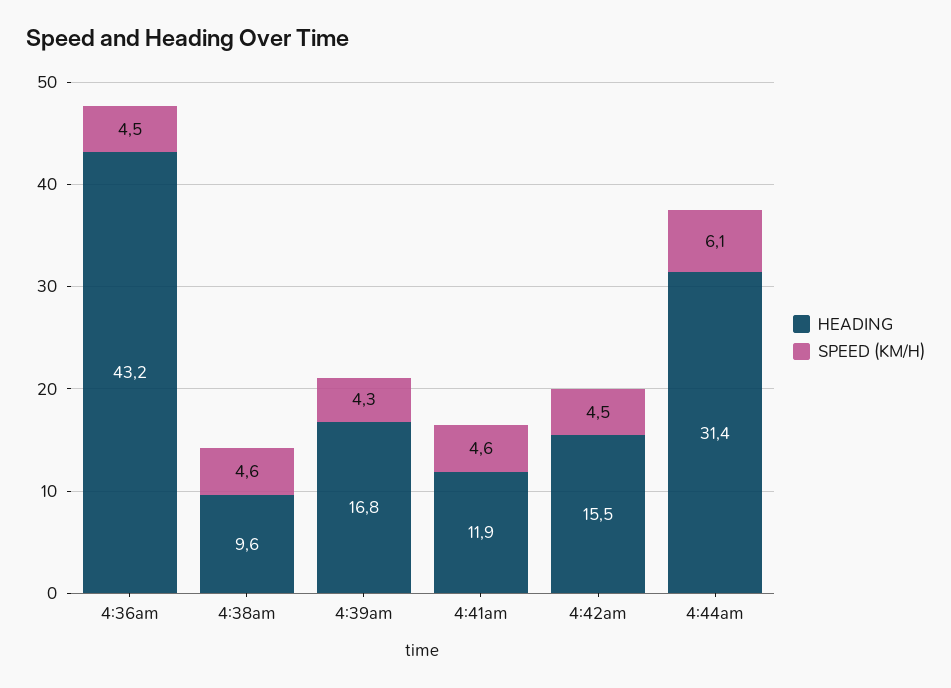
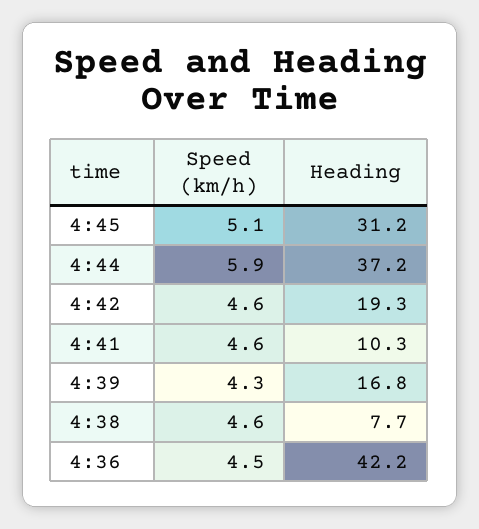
HEADING, 4:36am: 43.2 -> 42.2
HEADING, 4:38am: 9.6 -> 7.7
HEADING, 4:41am: 11.9 -> 10.3
HEADING, 4:42am: 15.5 -> 19.3
SPEED (KM/H), 4:42am: 4.5 -> 4.6
HEADING, 4:44am: 31.4 -> 37.2
SPEED (KM/H), 4:44am: 6.1 -> 5.9
SPEED (KM/H), 4:45: none -> 5.1
HEADING, 4:45: none -> 31.2

